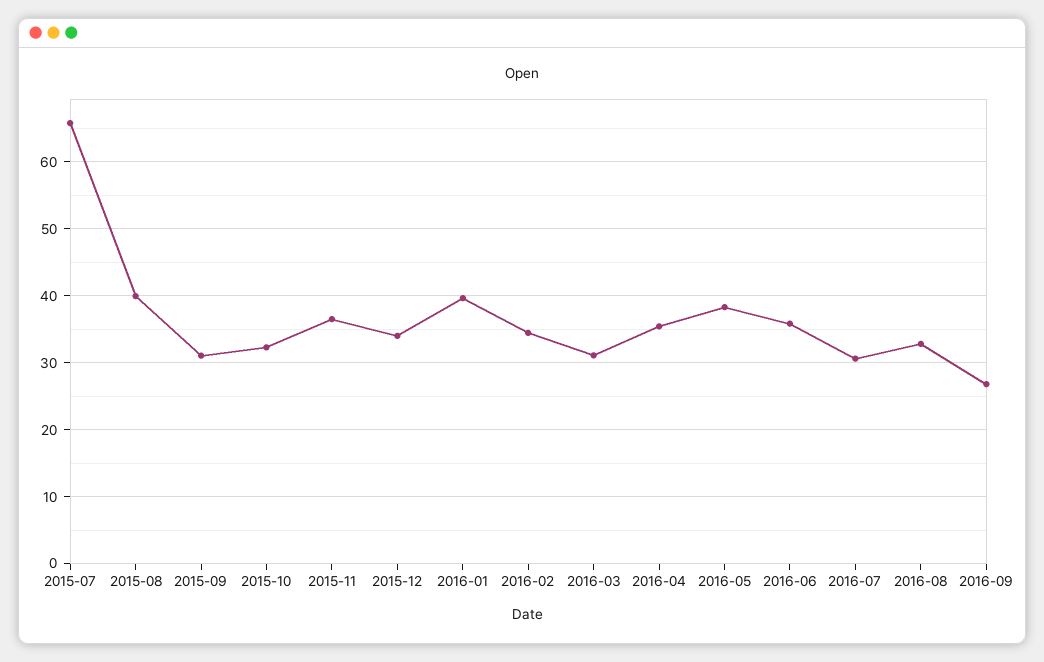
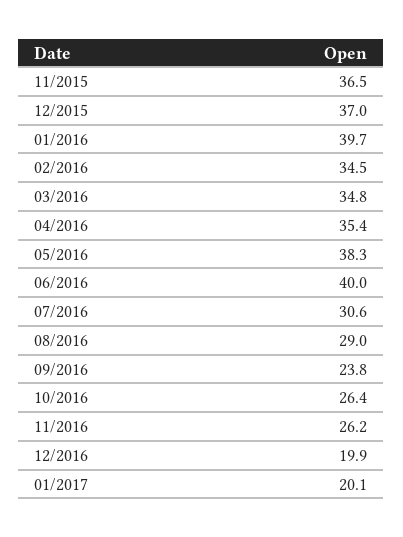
2015-07: 66 -> none
2015-08: 40 -> none
2015-09: 31 -> none
2015-10: 32 -> none
2015-12: 34 -> 37
2016-03: 31 -> 34.8
2016-06: 36 -> 40
2016-08: 33 -> 29
2016-09: 27 -> 23.8
10/2016: none -> 26.4
11/2016: none -> 26.2
12/2016: none -> 19.9
01/2017: none -> 20.1

